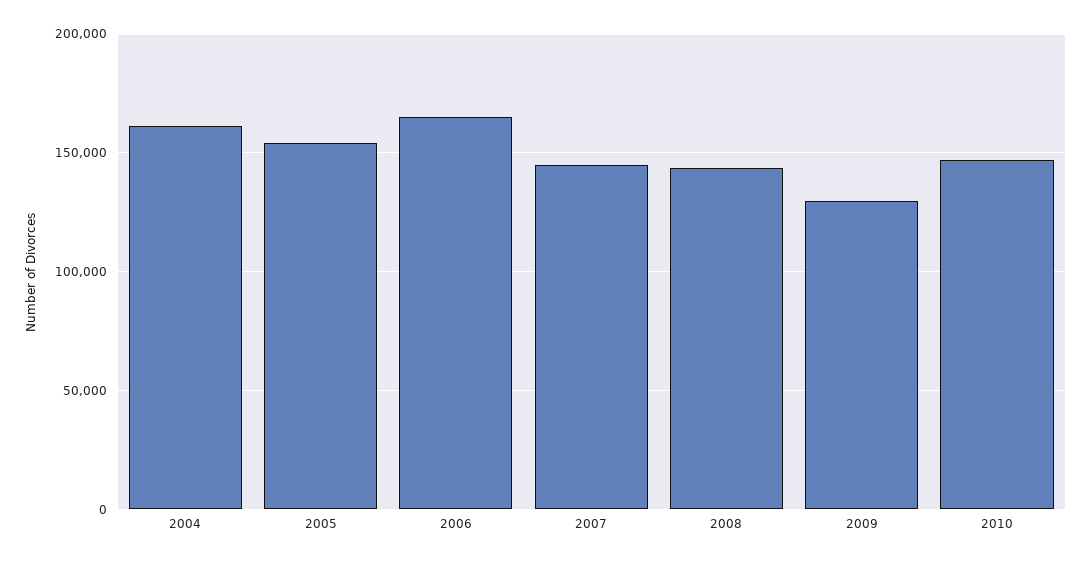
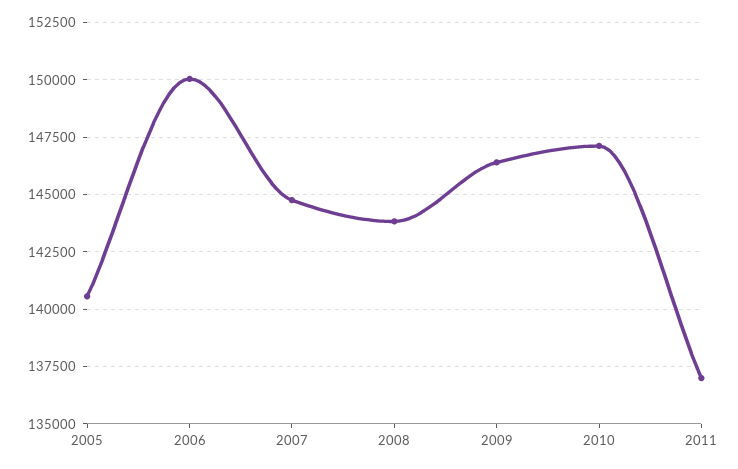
2004: 160000 -> none
2005: 155000 -> 140500
2006: 165000 -> 150000
2009: 130000 -> 146500
2011: none -> 137000

